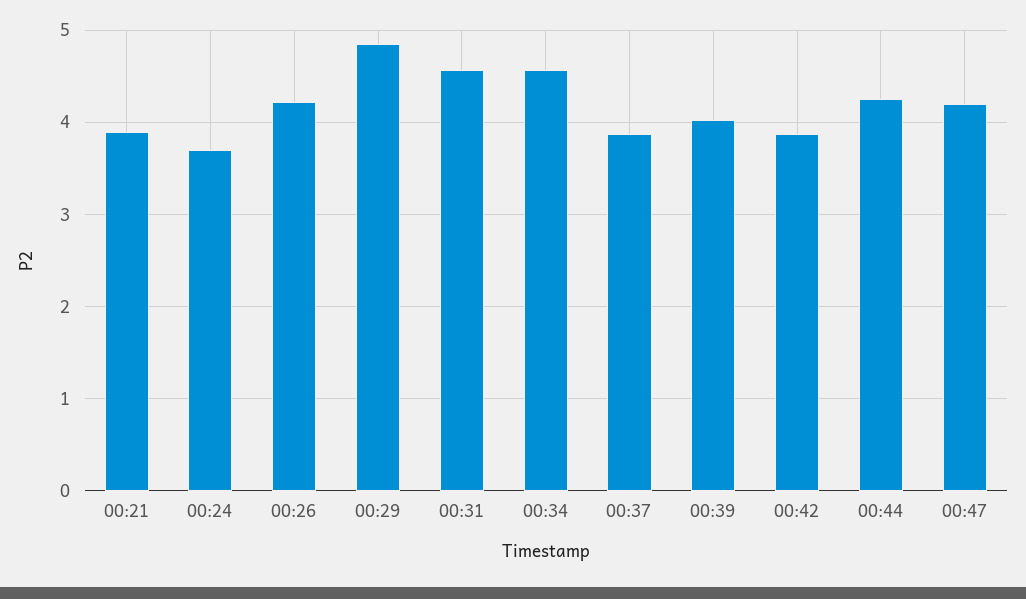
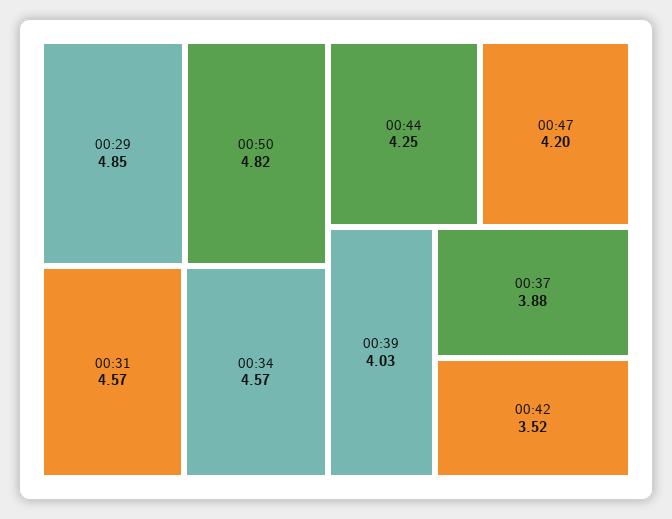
00:21: 3.9 -> none
00:24: 3.7 -> none
00:26: 4.2 -> none
00:42: 3.9 -> 3.52
00:50: none -> 4.82

